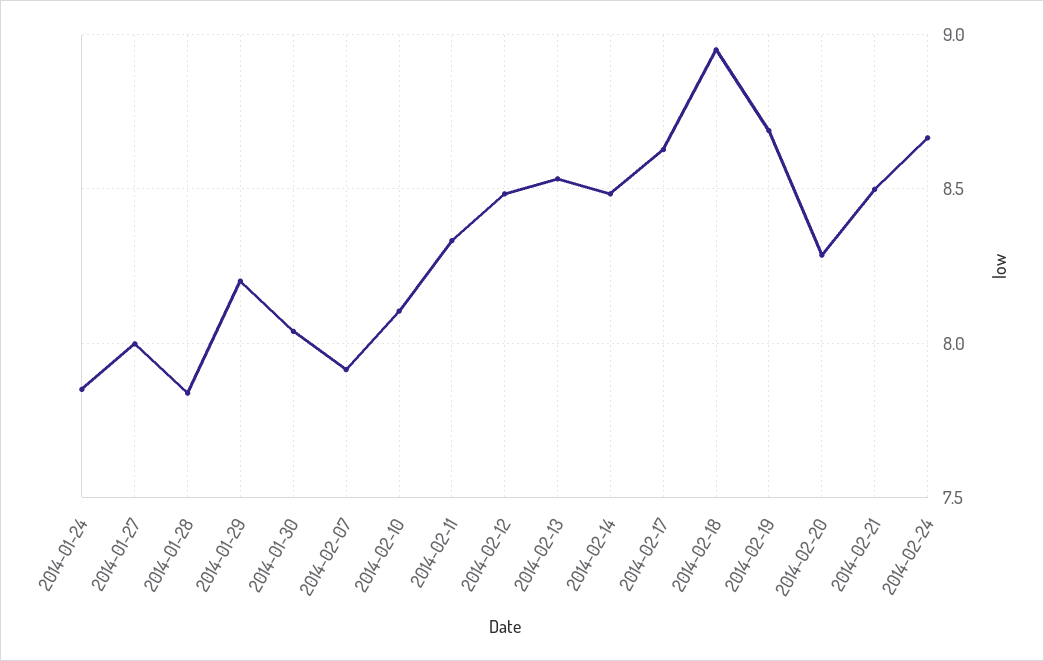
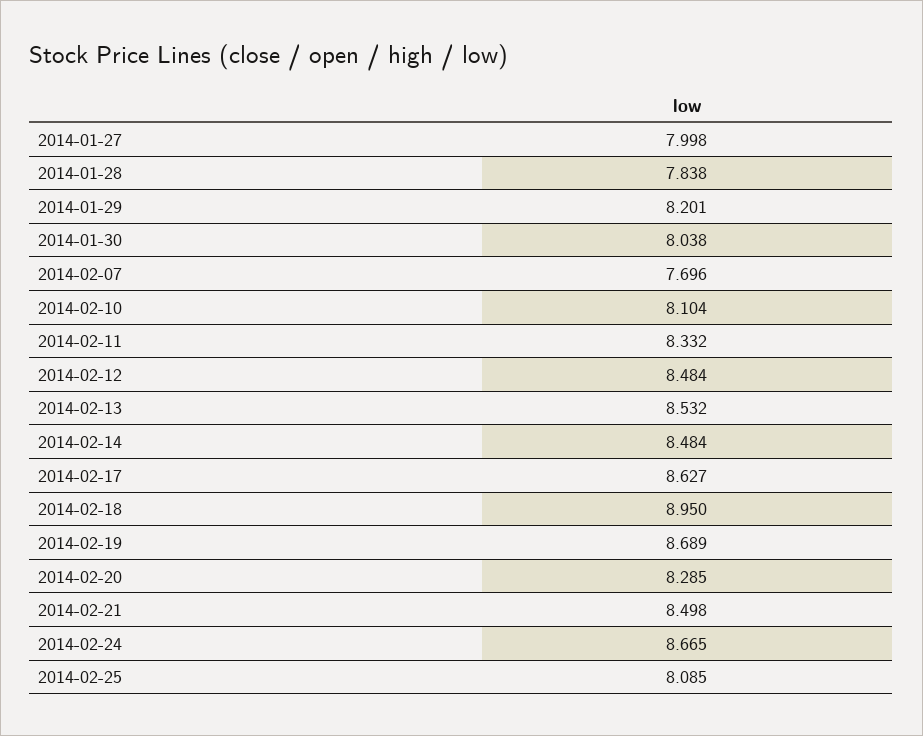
2014-01-24: 7.85 -> none
2014-02-07: 7.9 -> 7.696
2014-02-25: none -> 8.085

